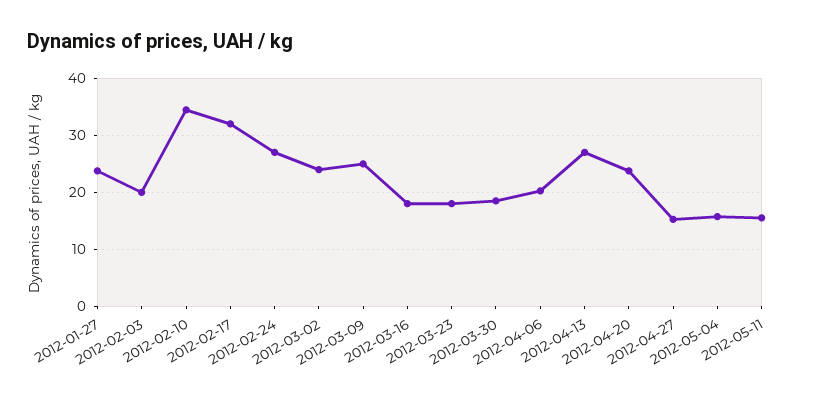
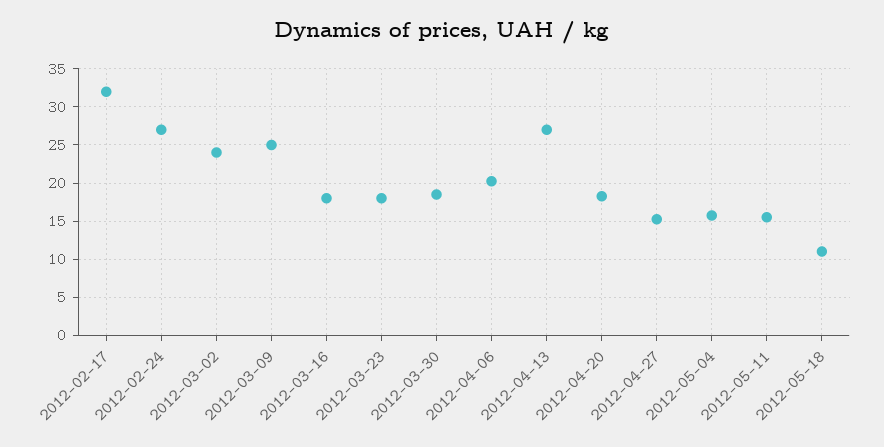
2012-01-27: 24 -> none
2012-02-03: 20 -> none
2012-02-10: 34 -> none
2012-04-20: 24 -> 18
2012-05-18: none -> 11

